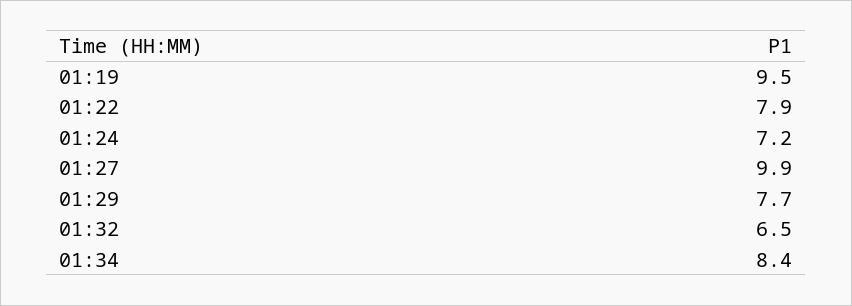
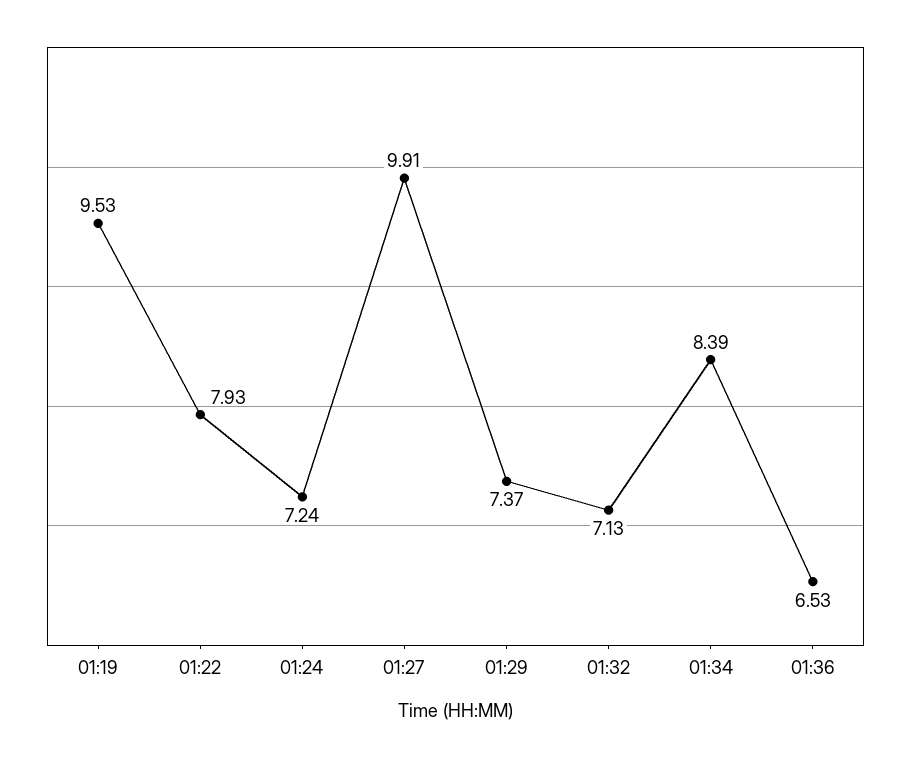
01:29: 7.7 -> 7.37
01:32: 6.5 -> 7.13
01:36: none -> 6.53

